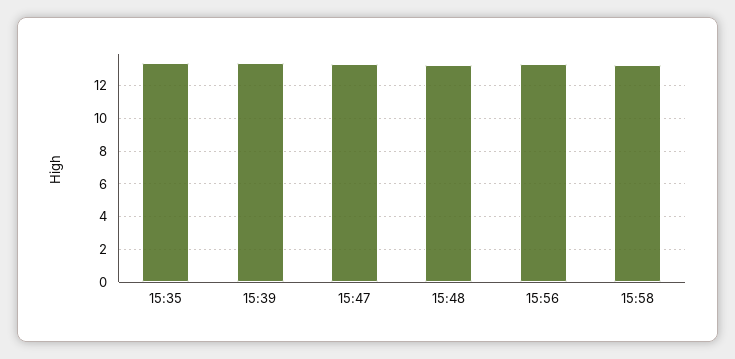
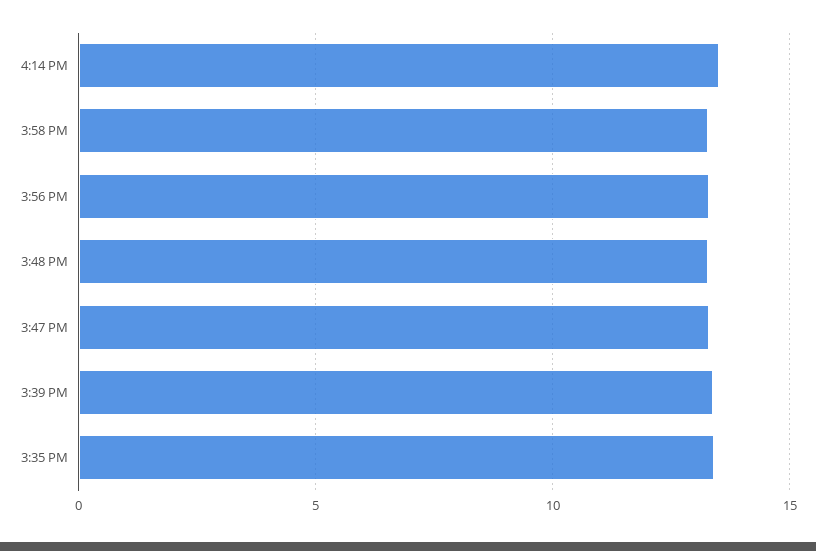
4:14 PM: none -> 13.5

